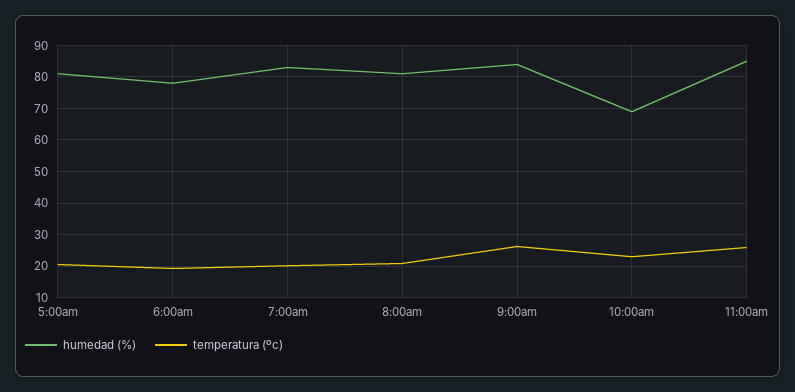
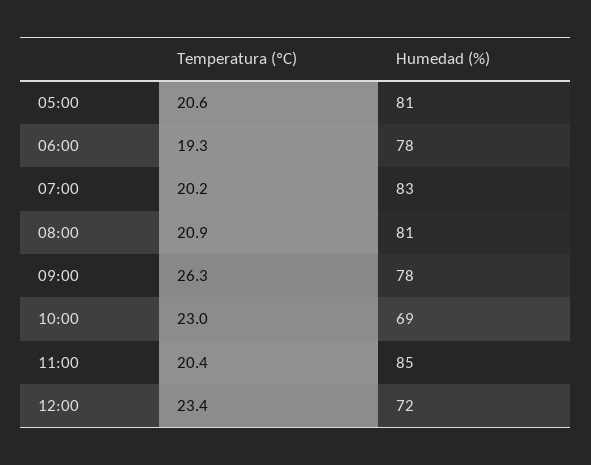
humedad (%), 9:00am: 84 -> 78
temperatura (ºc), 11:00am: 26 -> 20.4
temperatura (ºc), 12:00: none -> 23.4
humedad (%), 12:00: none -> 72

